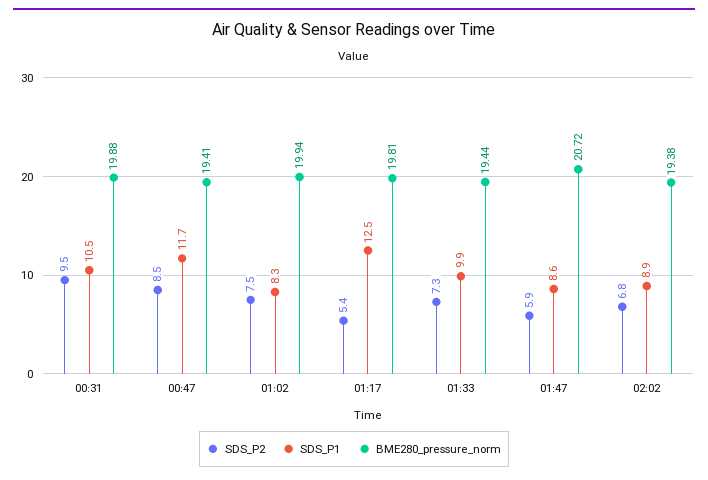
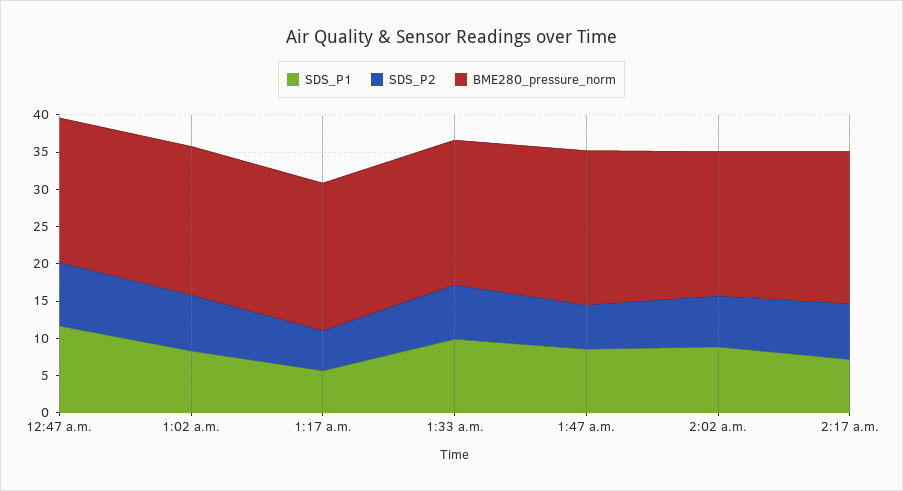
SDS_P2, 00:31: 9.5 -> none
SDS_P1, 00:31: 10.5 -> none
BME280_pressure_norm, 00:31: 19.88 -> none
SDS_P1, 01:17: 12.5 -> 5
SDS_P1, 2:17 a.m.: none -> 7.5
SDS_P2, 2:17 a.m.: none -> 7.5
BME280_pressure_norm, 2:17 a.m.: none -> 20

